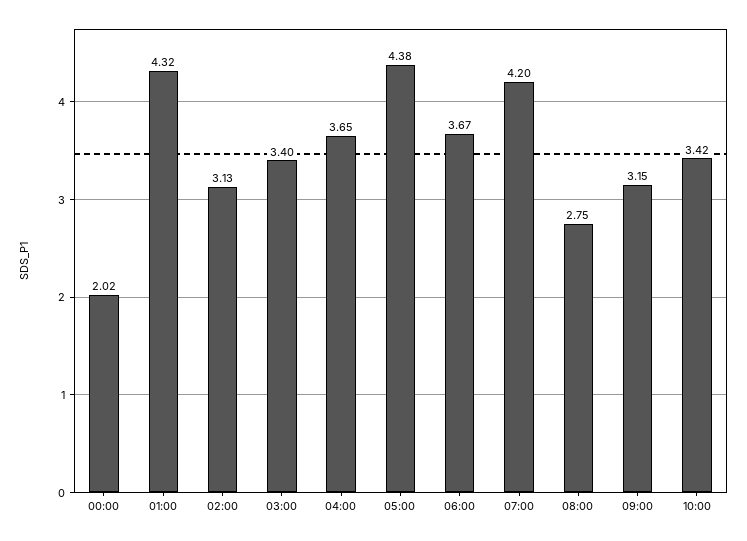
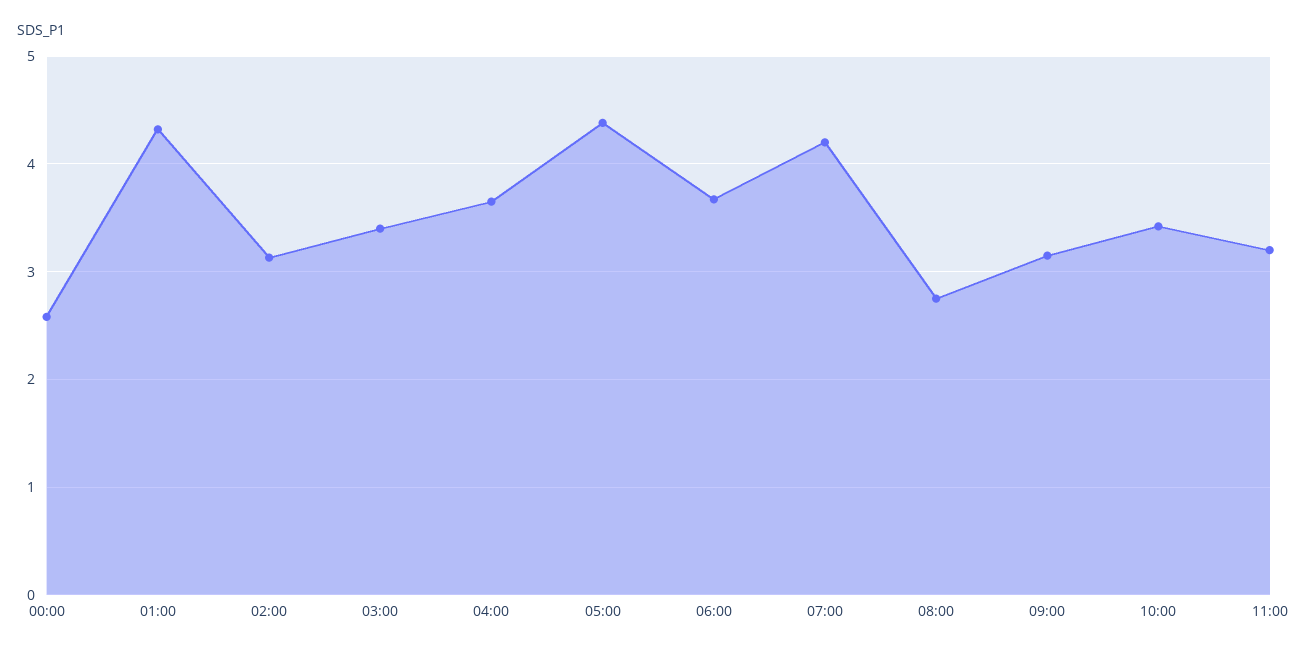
00:00: 2.02 -> 2.6
11:00: none -> 3.2

